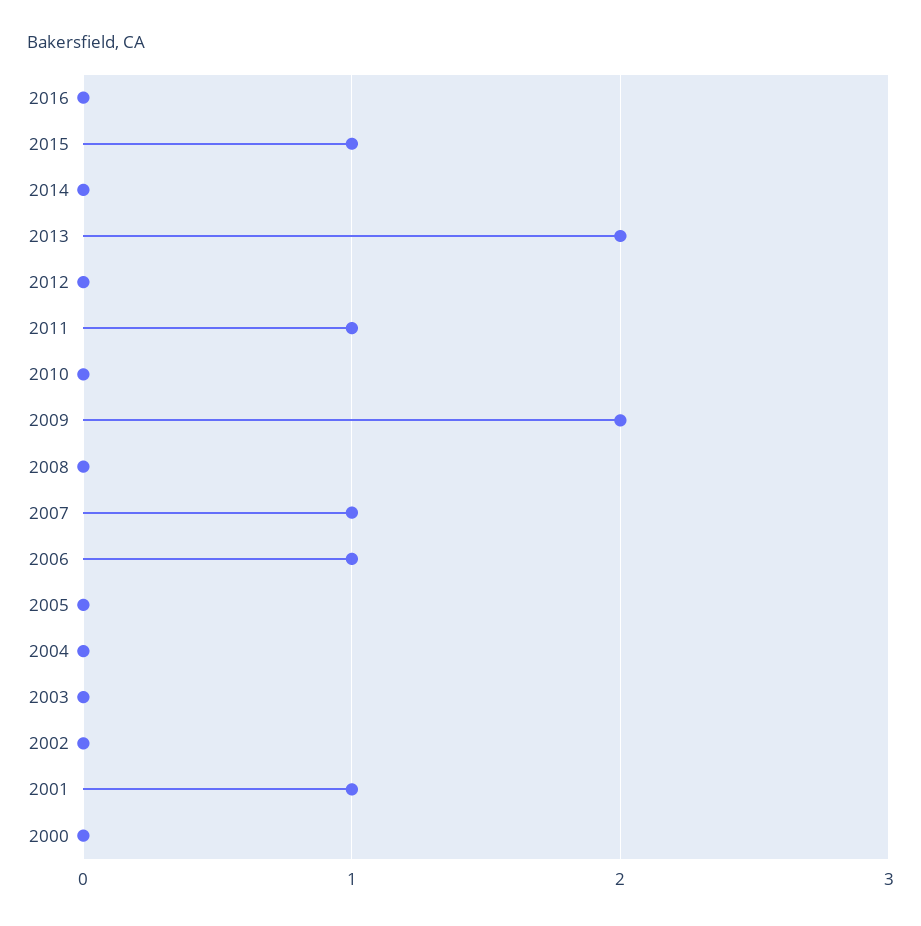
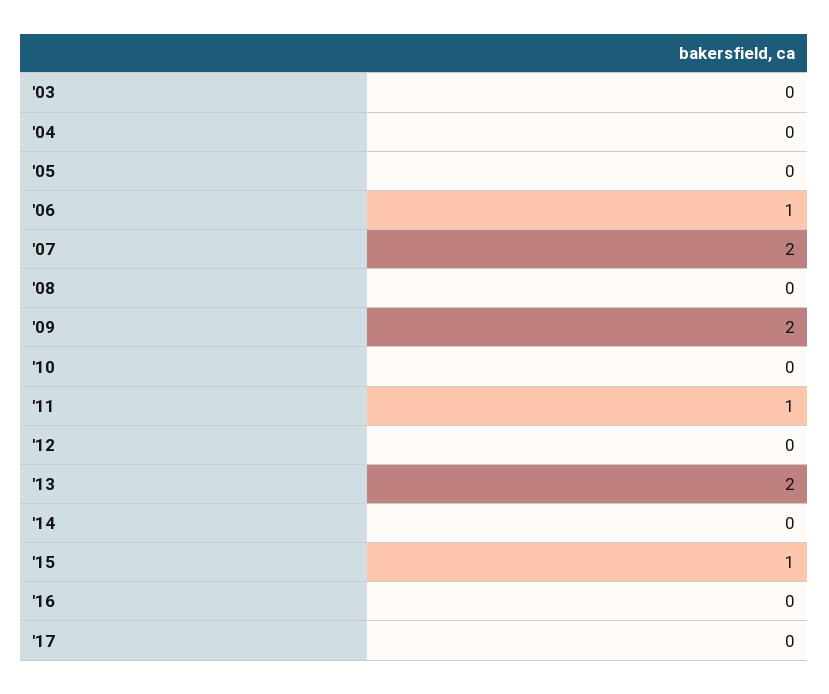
2007: 1 -> 2
2002: 0 -> none
2001: 1 -> none
2000: 0 -> none
'17: none -> 0

